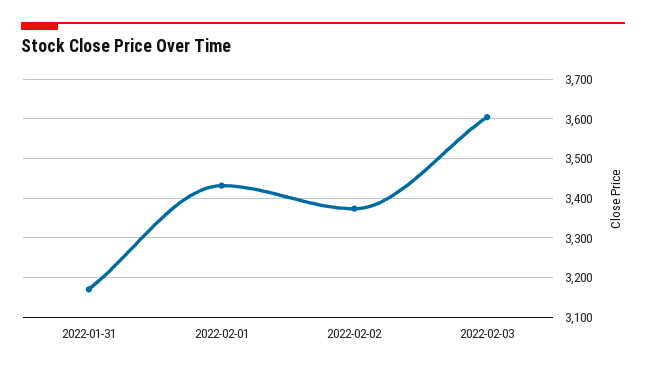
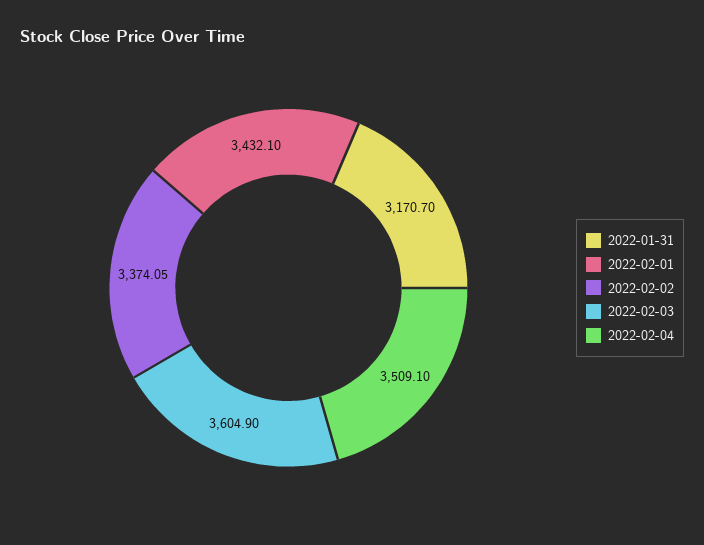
2022-02-04: none -> 3509.1

